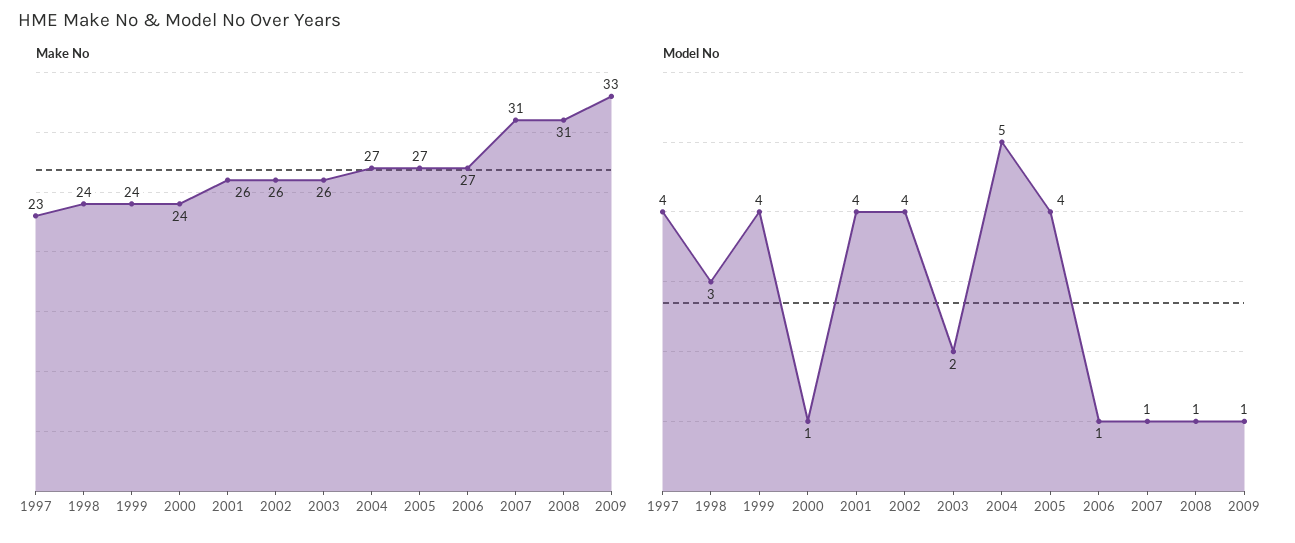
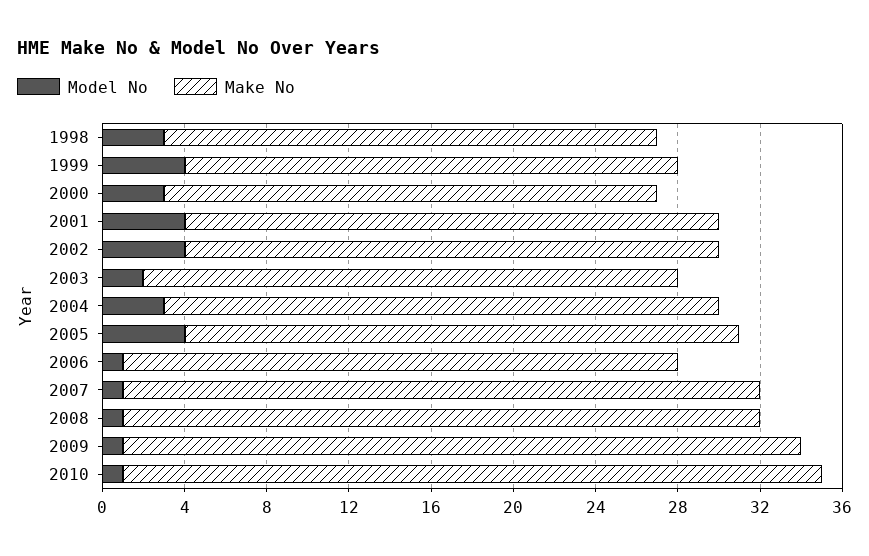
Make No, 1997: 23 -> none
Model No, 1997: 4 -> none
Model No, 2000: 1 -> 3
Model No, 2004: 5 -> 3
Model No, 2010: none -> 1
Make No, 2010: none -> 34

